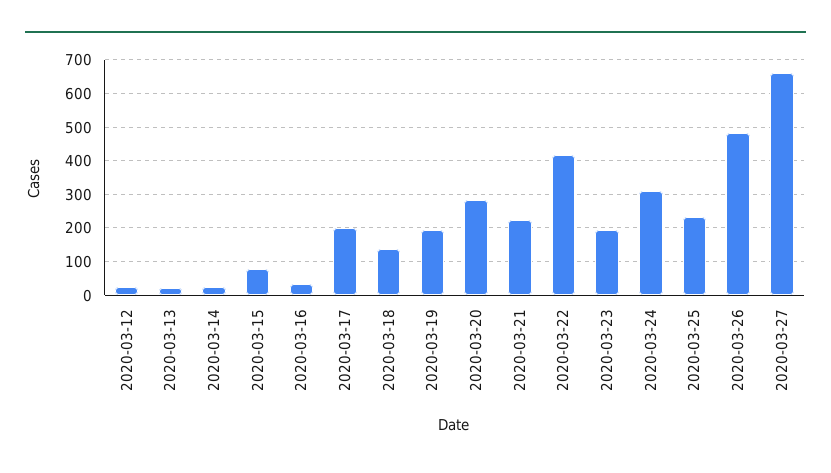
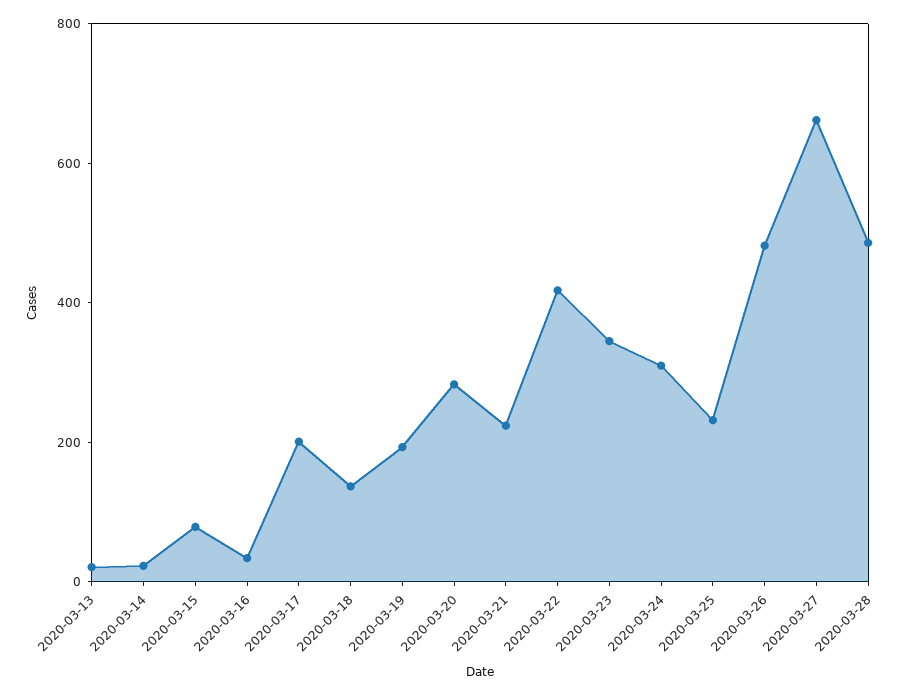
2020-03-12: 20 -> none
2020-03-23: 200 -> 350
2020-03-28: none -> 500

